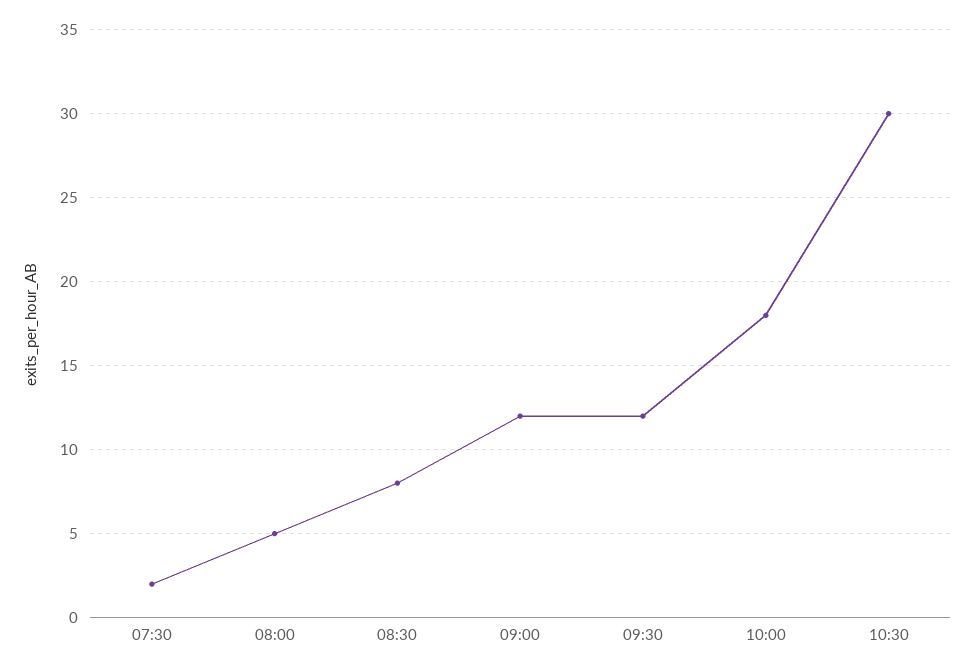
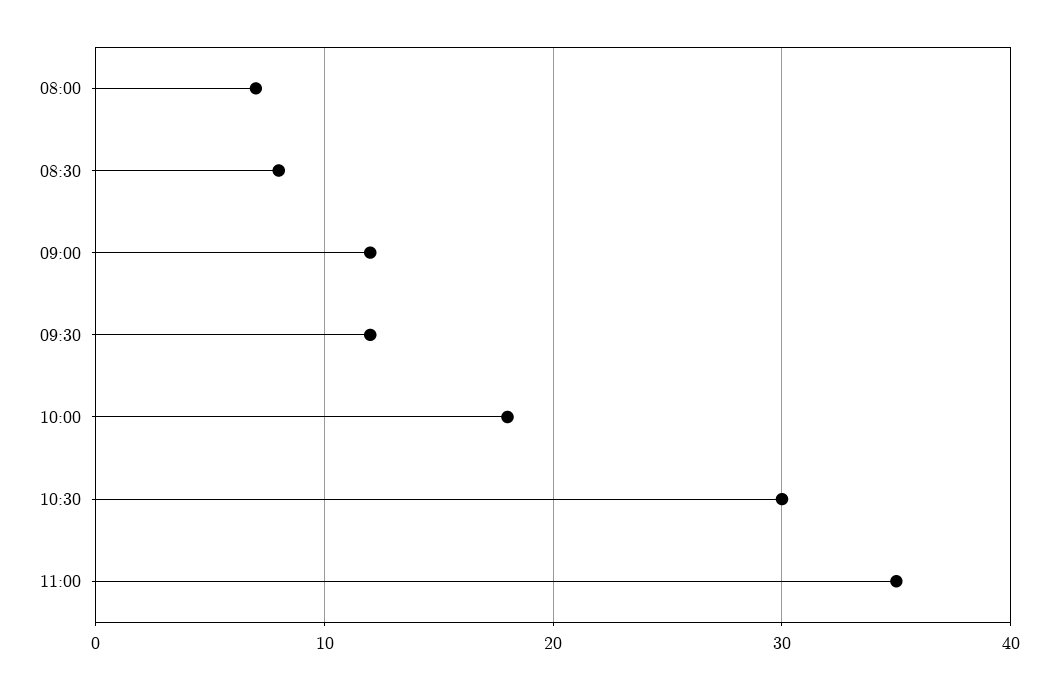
07:30: 2 -> none
08:00: 5 -> 7
11:00: none -> 35

